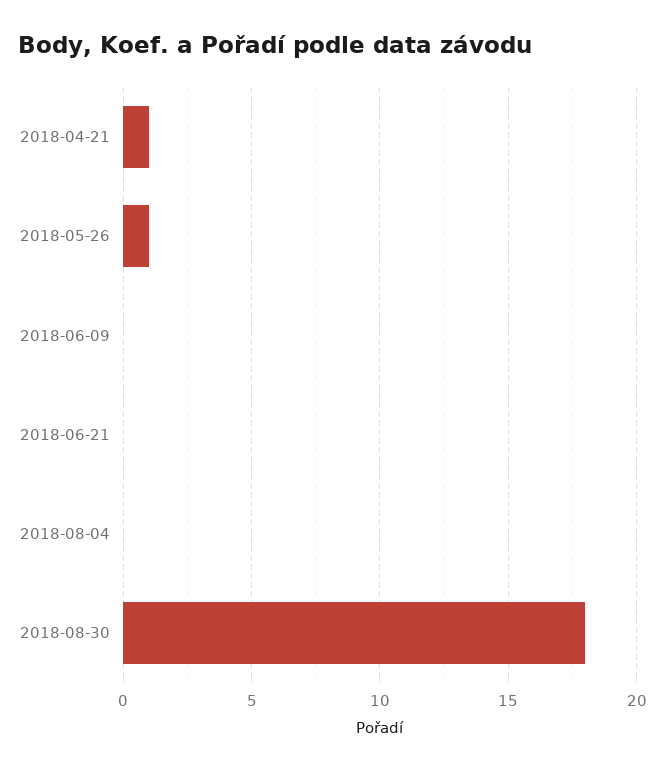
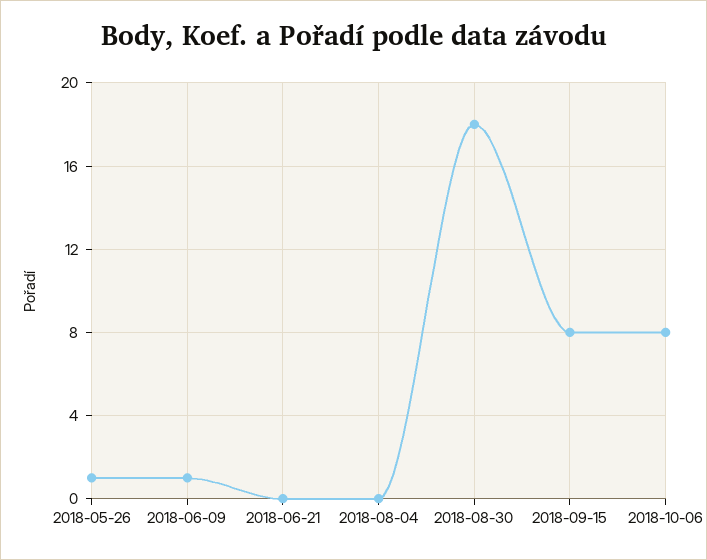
2018-04-21: 1 -> none
2018-06-09: 0 -> 1
2018-09-15: none -> 8
2018-10-06: none -> 8

